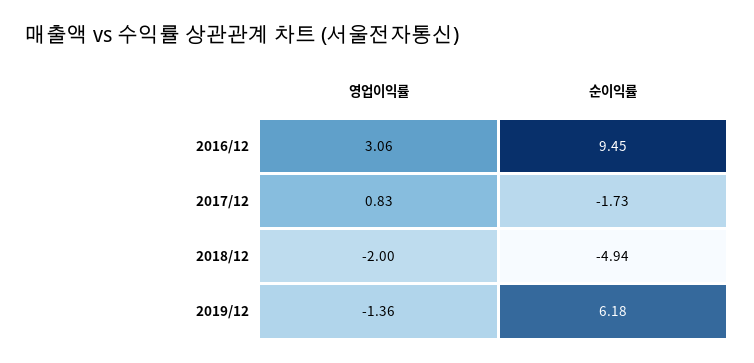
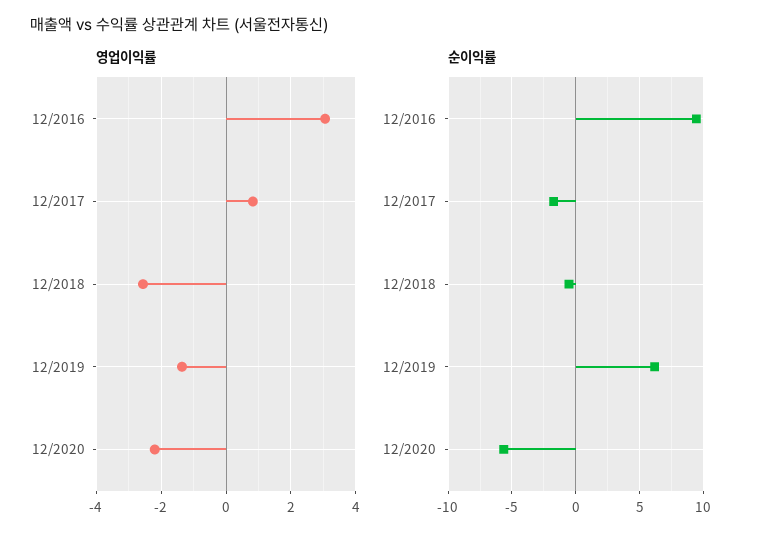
영업이익률, 2018/12: -2 -> -2.6
순이익률, 2018/12: -4.94 -> -0.5
영업이익률, 12/2020: none -> -2.2
순이익률, 12/2020: none -> -5.5

